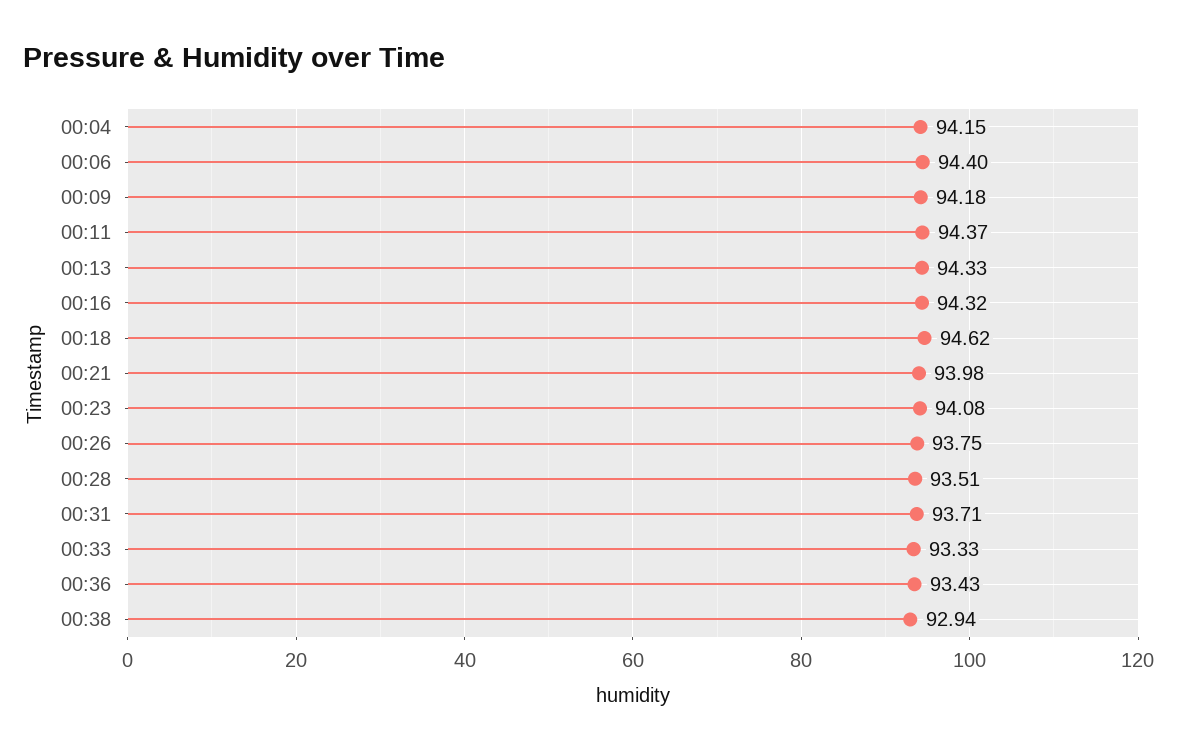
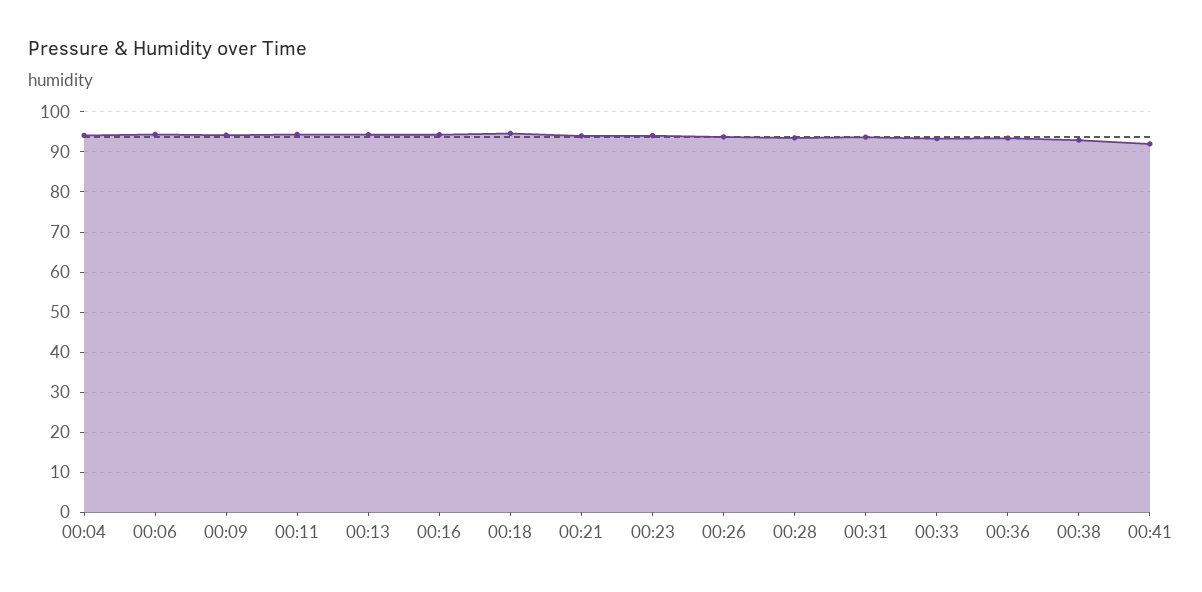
00:41: none -> 92

